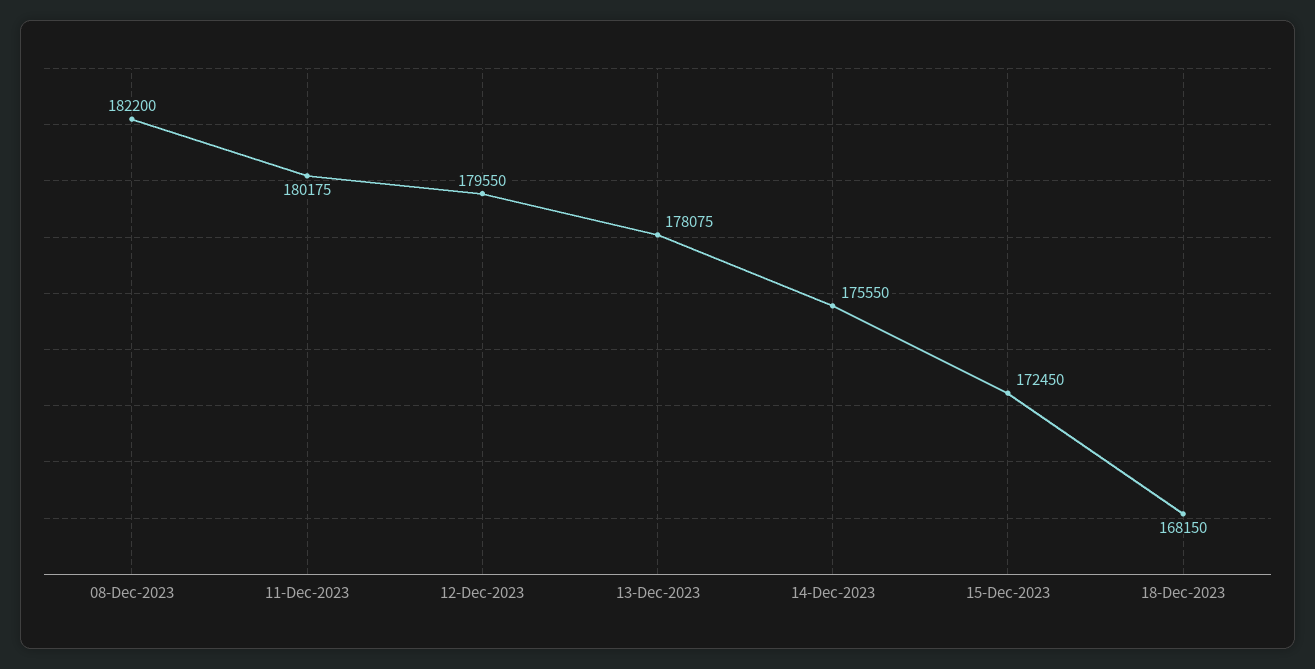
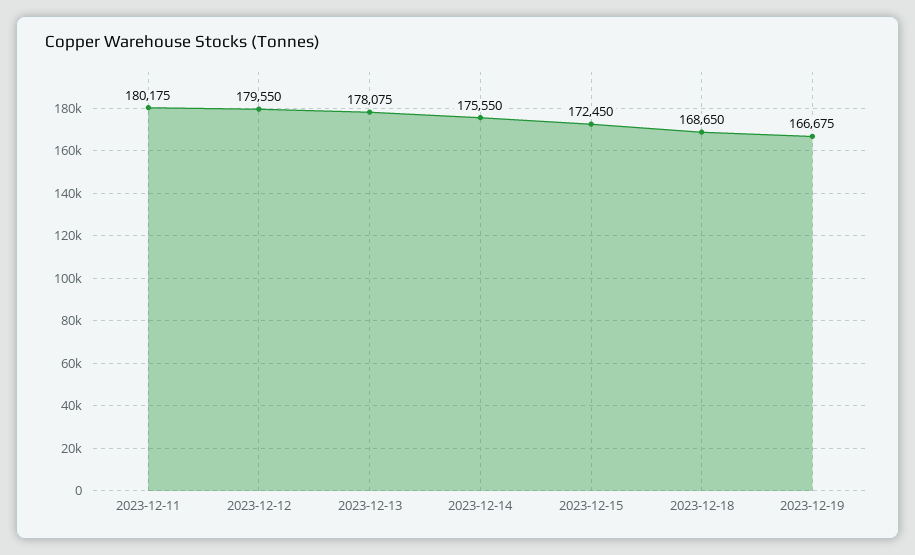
08-Dec-2023: 182200 -> none
18-Dec-2023: 168150 -> 168650
2023-12-19: none -> 166675

